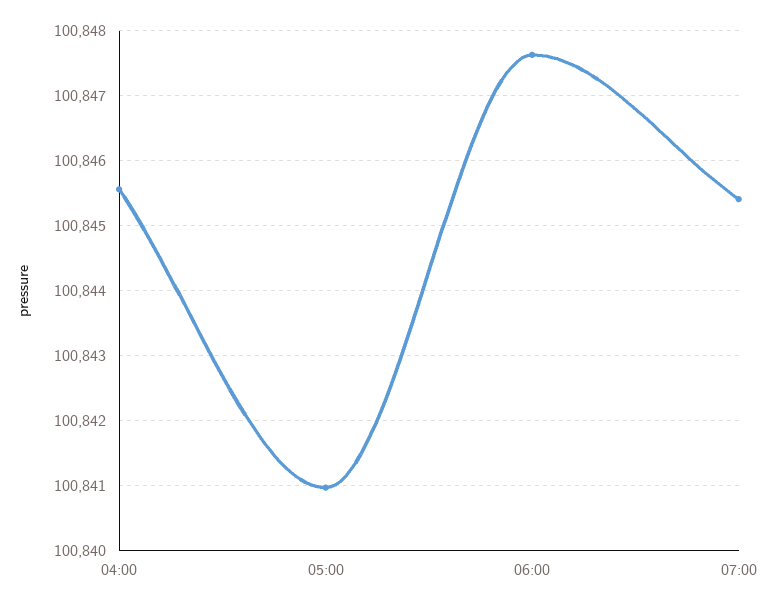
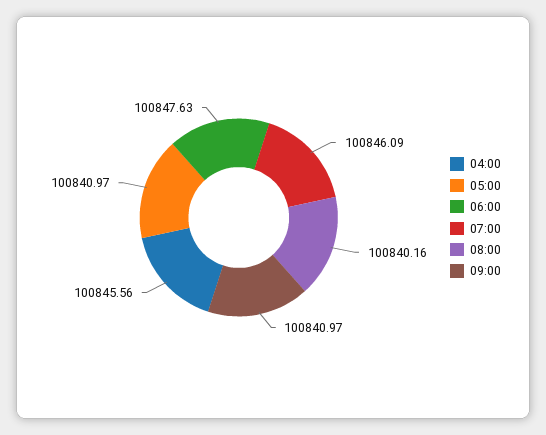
07:00: 100845.4 -> 100846.09
08:00: none -> 100840.16
09:00: none -> 100840.97

